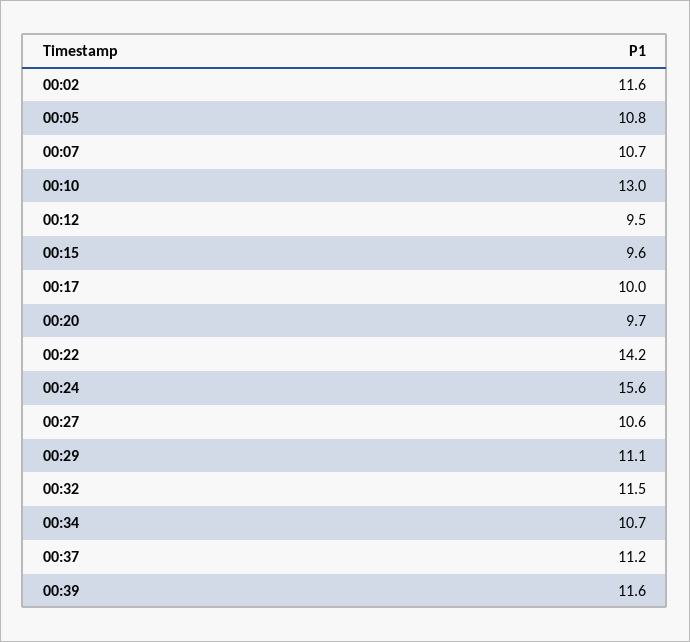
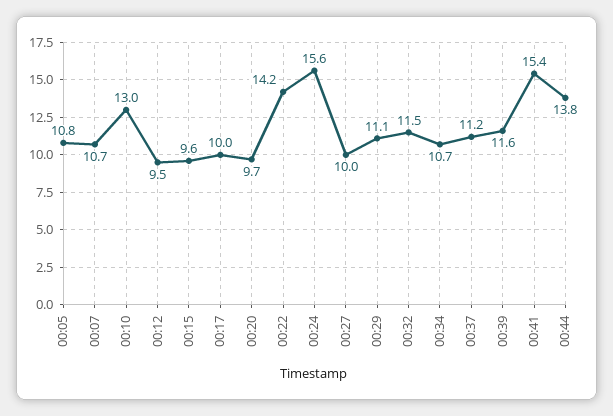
00:02: 11.6 -> none
00:27: 10.6 -> 10
00:41: none -> 15.4
00:44: none -> 13.8

